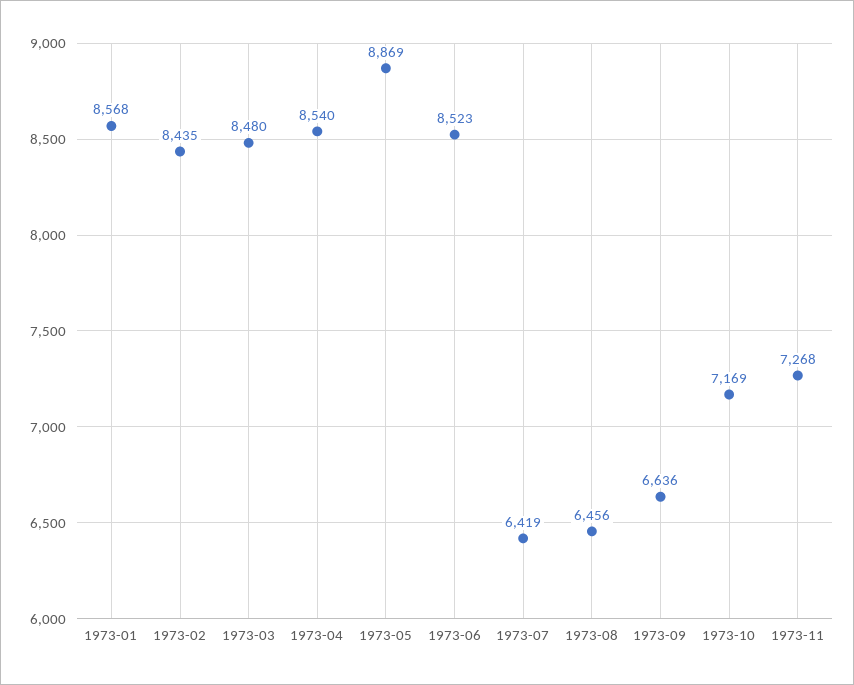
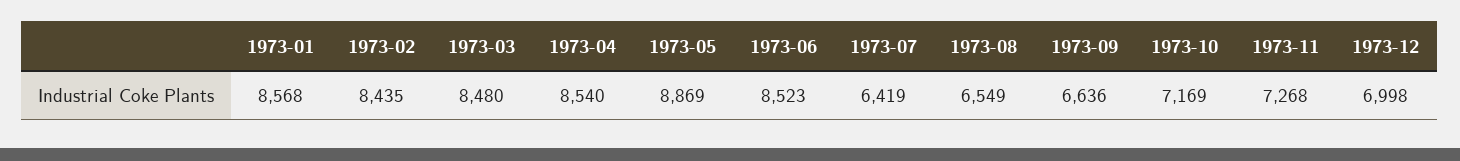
1973-08: 6456 -> 6549
1973-12: none -> 6998

